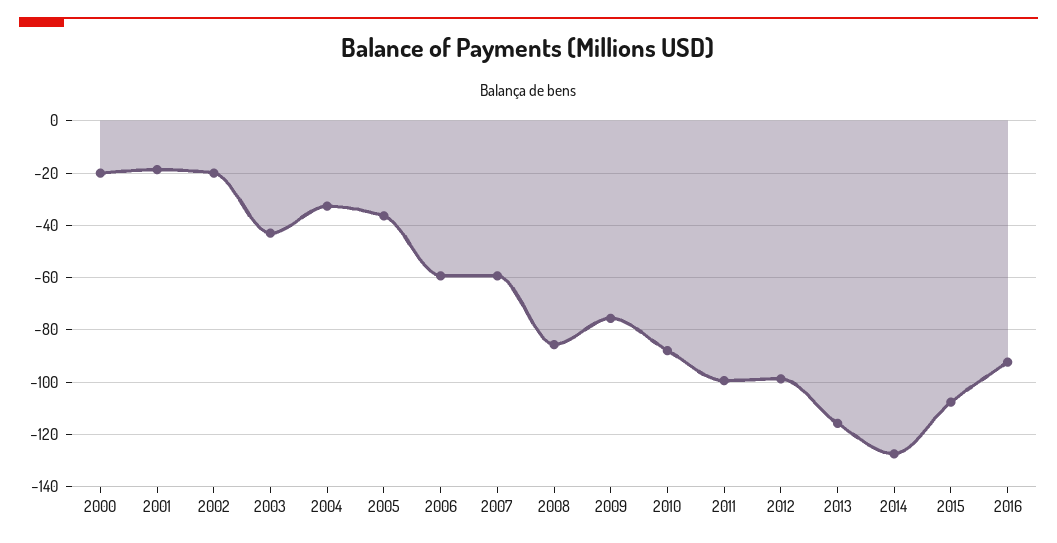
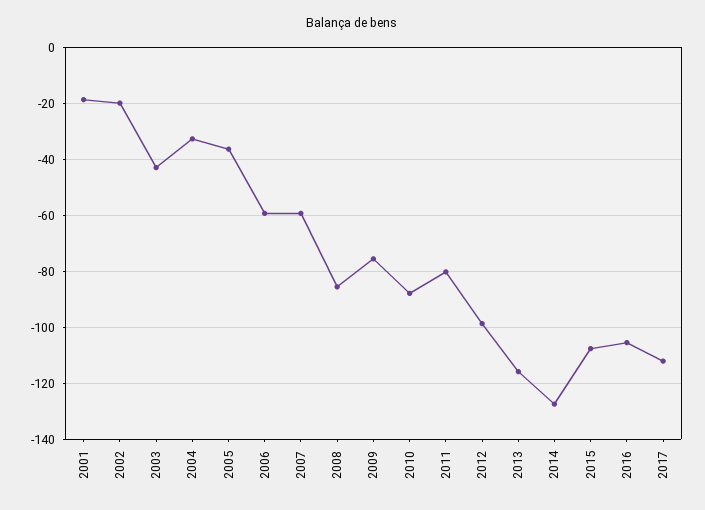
2000: -20 -> none
2011: -100 -> -80
2016: -92.5 -> -105
2017: none -> -112.5

